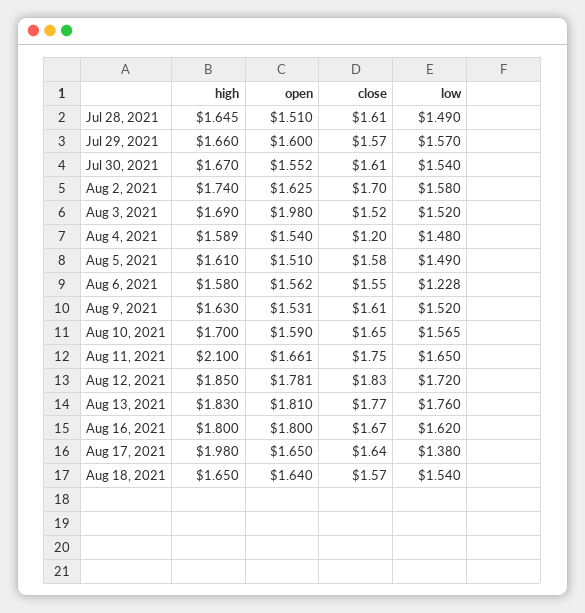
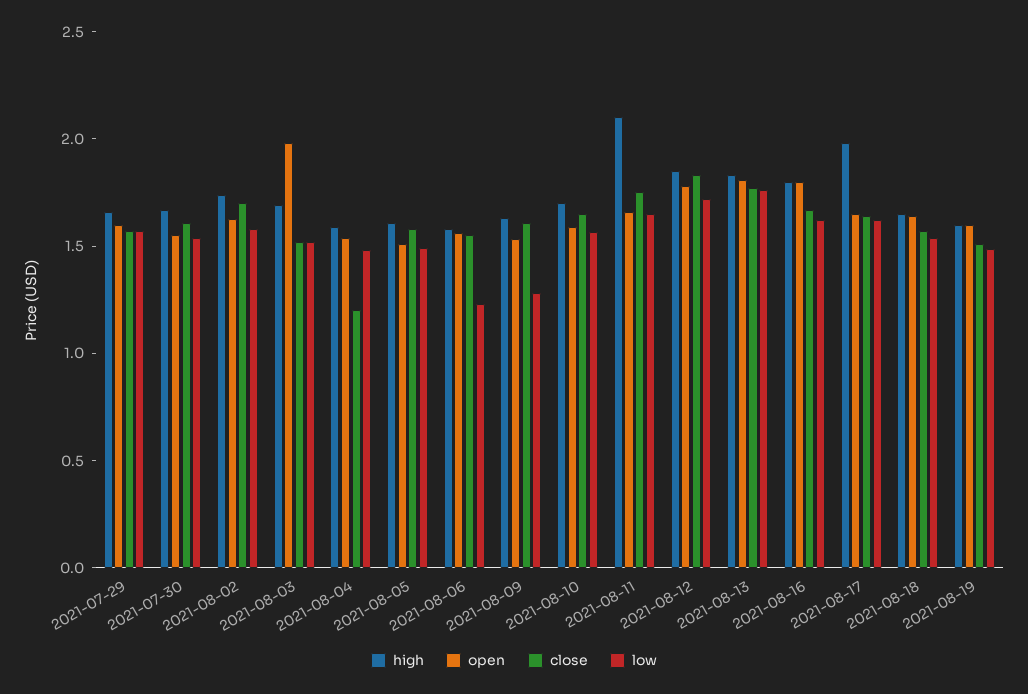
high, Jul 28, 2021: 1.645 -> none
open, Jul 28, 2021: 1.51 -> none
close, Jul 28, 2021: 1.61 -> none
low, Jul 28, 2021: 1.49 -> none
low, Aug 9, 2021: 1.52 -> 1.3
low, Aug 17, 2021: 1.38 -> 1.6
high, 2021-08-19: none -> 1.6
open, 2021-08-19: none -> 1.6
close, 2021-08-19: none -> 1.5
low, 2021-08-19: none -> 1.5

